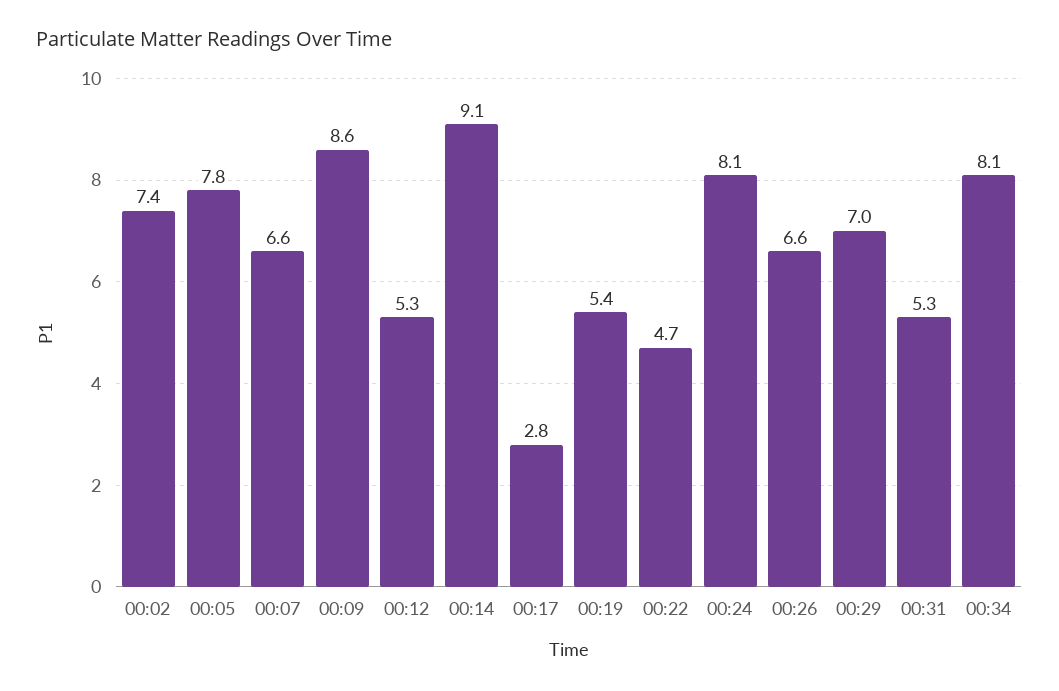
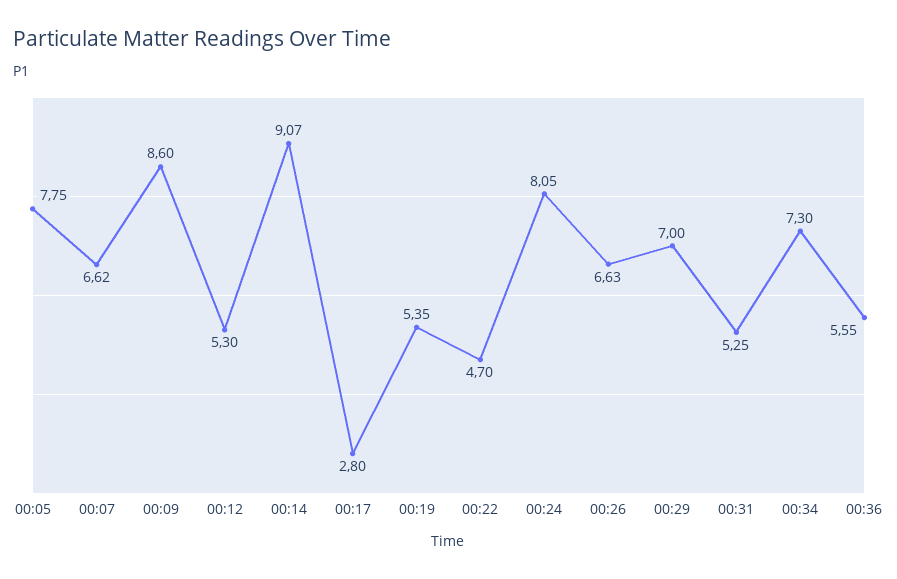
00:02: 7.4 -> none
00:34: 8.1 -> 7.3
00:36: none -> 5.55

